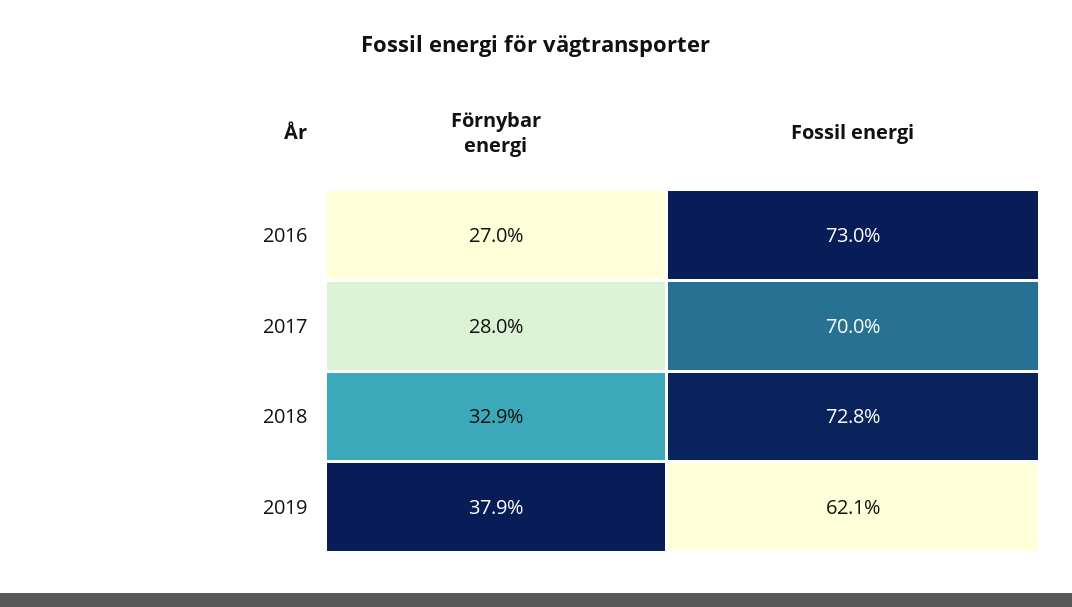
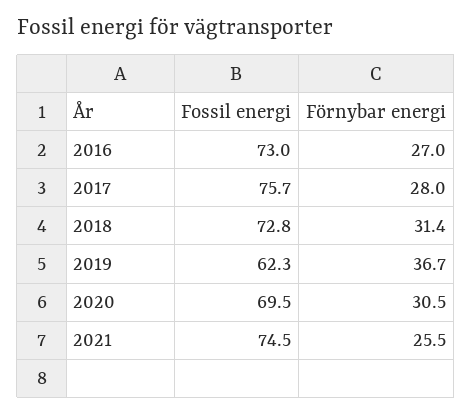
Fossil energi, 2017: 70 -> 75.7
Förnybar energi, 2018: 32.9 -> 31.4
Förnybar energi, 2019: 37.9 -> 36.7
Fossil energi, 2019: 62.1 -> 62.3
Fossil energi, 2020: none -> 69.5
Förnybar energi, 2020: none -> 30.5
Fossil energi, 2021: none -> 74.5
Förnybar energi, 2021: none -> 25.5

